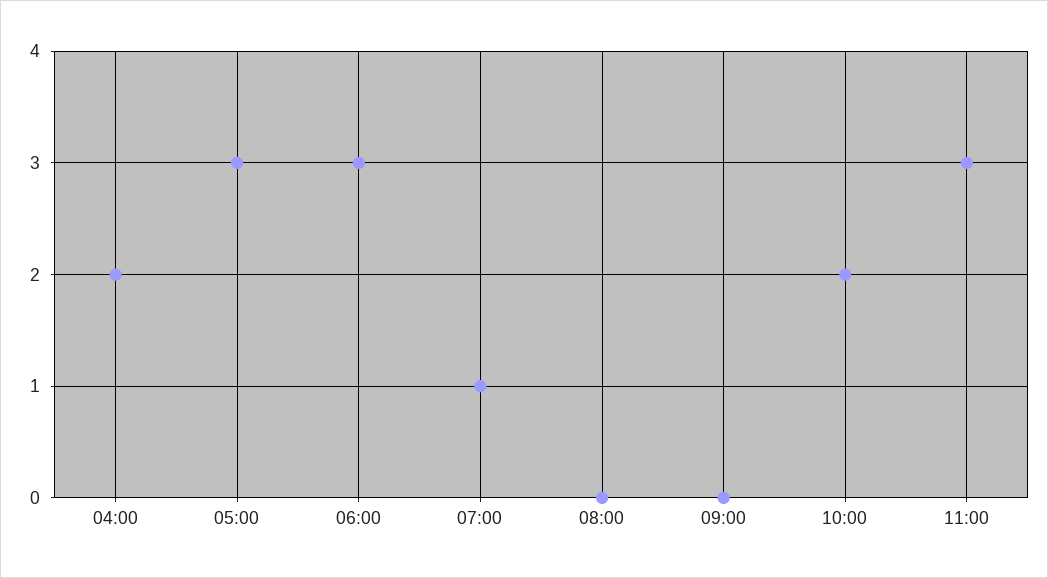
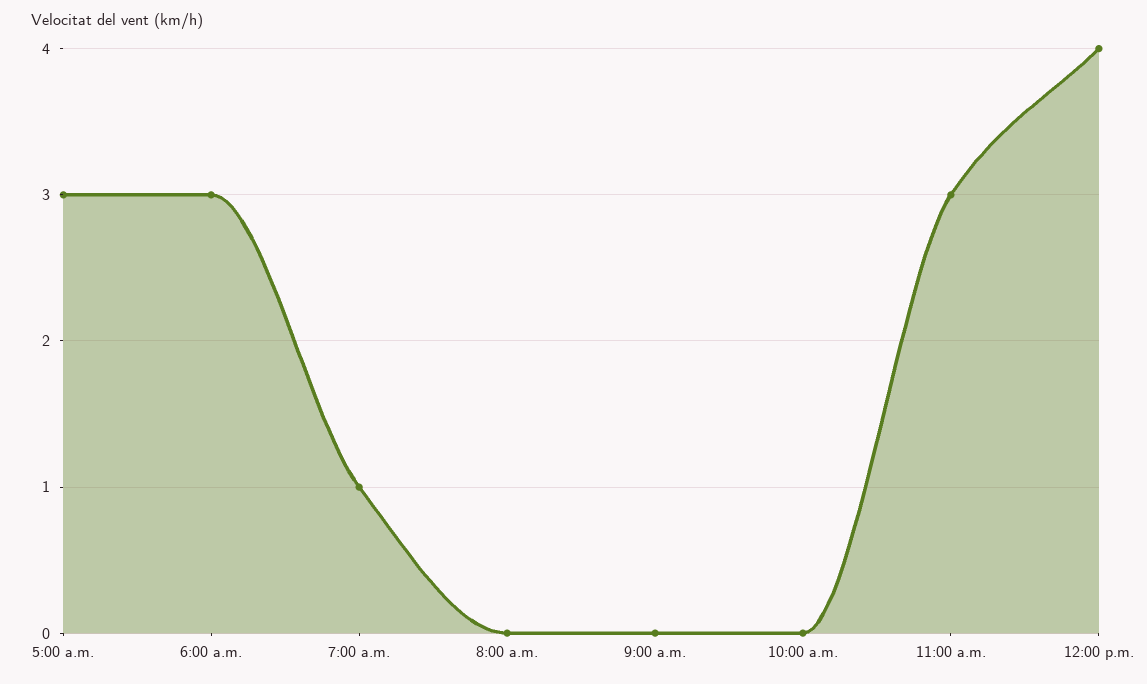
04:00: 2 -> none
10:00: 2 -> 0
12:00 p.m.: none -> 4

